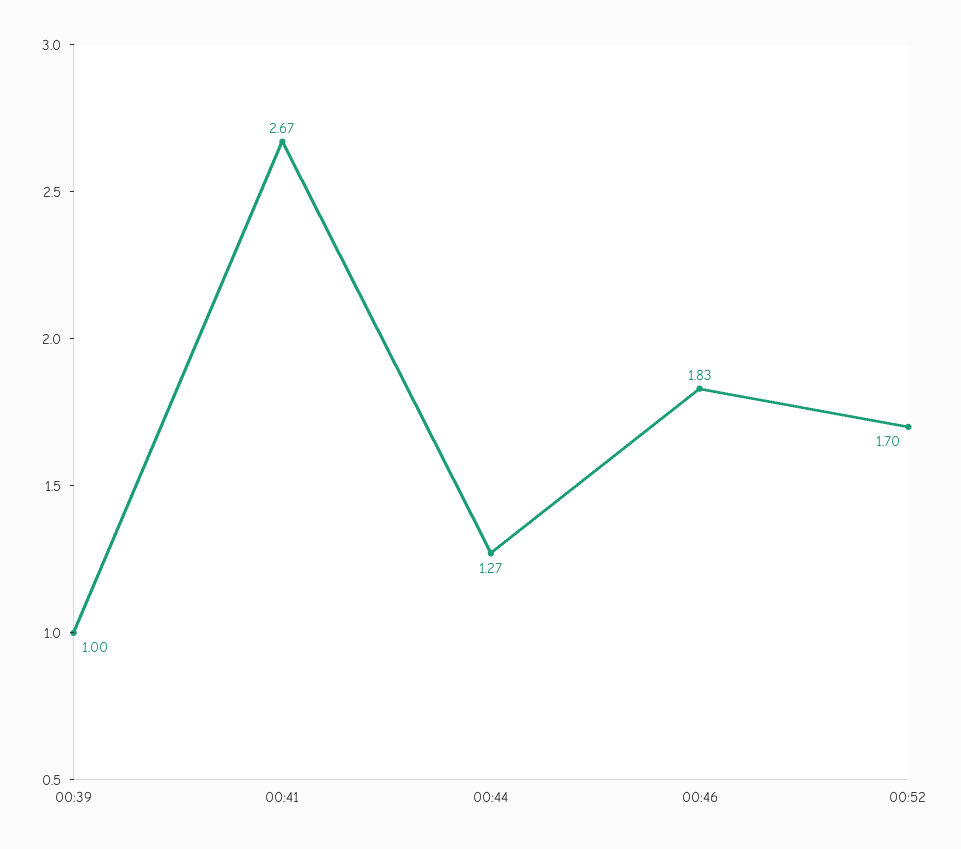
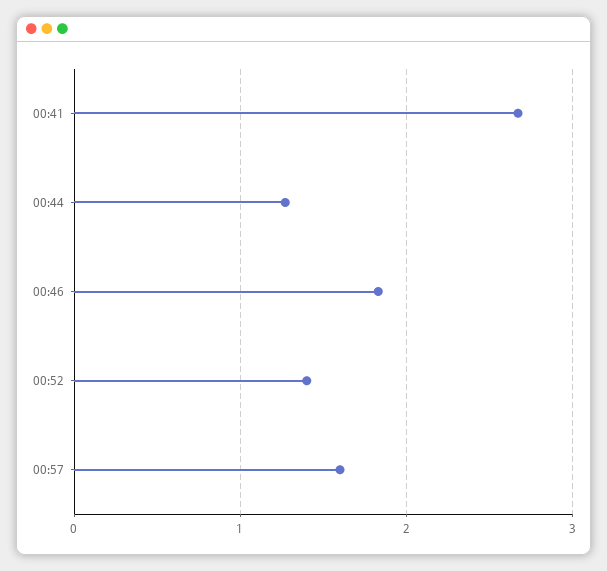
00:39: 1 -> none
00:52: 1.7 -> 1.4
00:57: none -> 1.6

